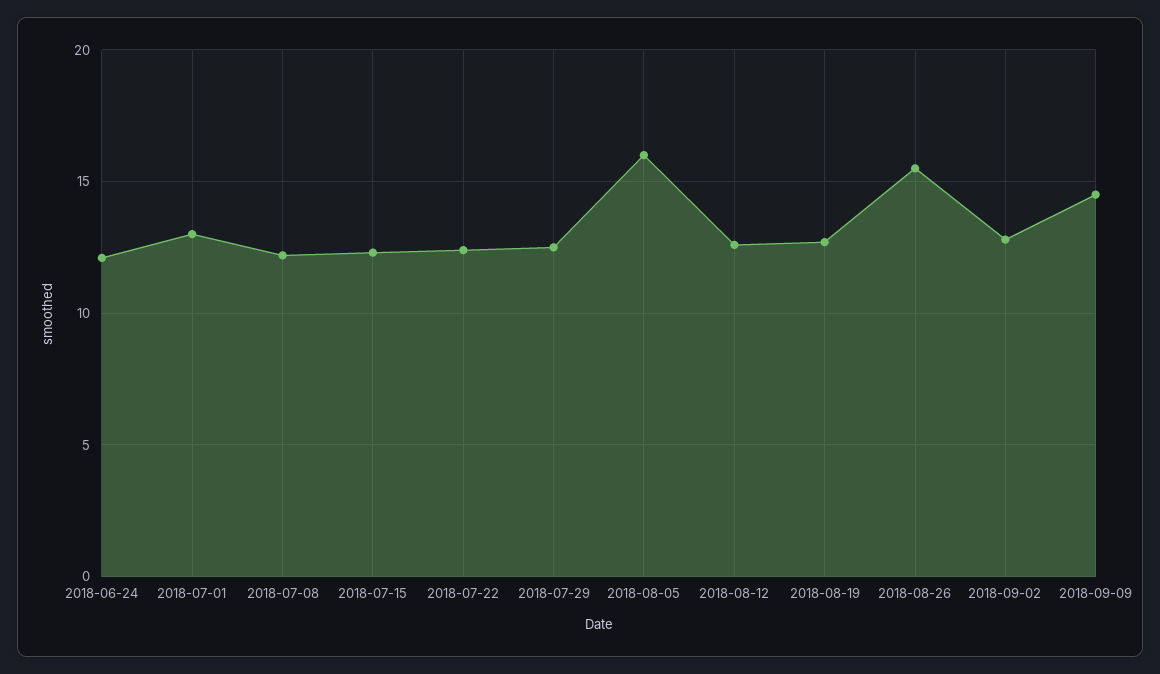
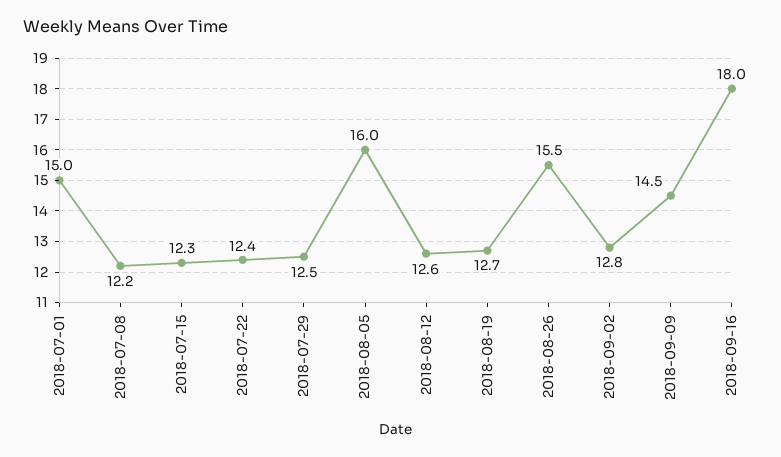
2018-06-24: 12 -> none
2018-07-01: 13 -> 15
2018-09-16: none -> 18

